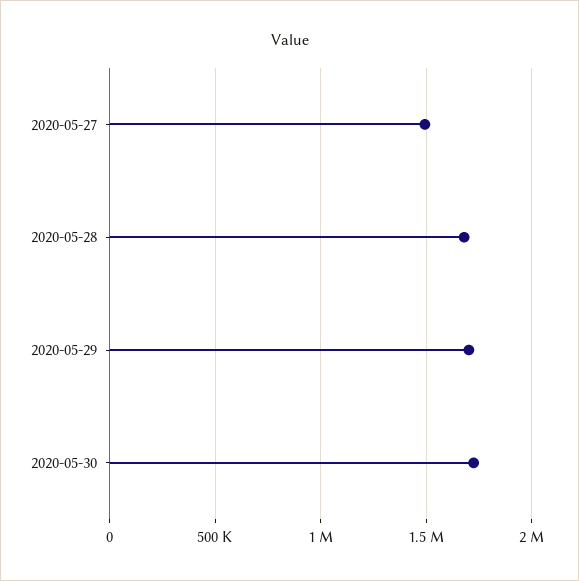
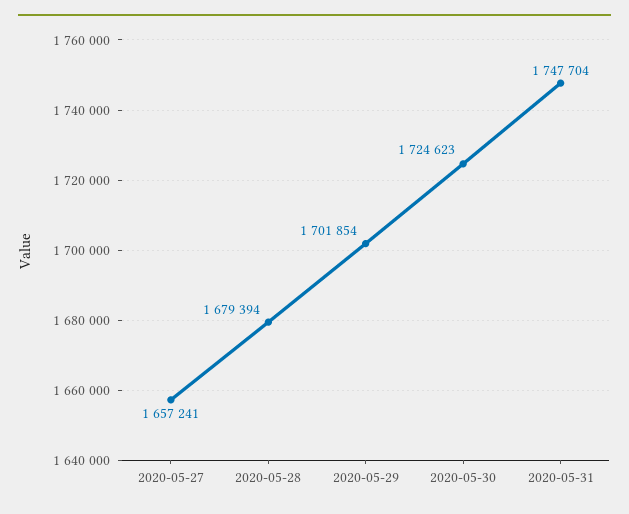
2020-05-27: 1500000 -> 1657241
2020-05-31: none -> 1747704

